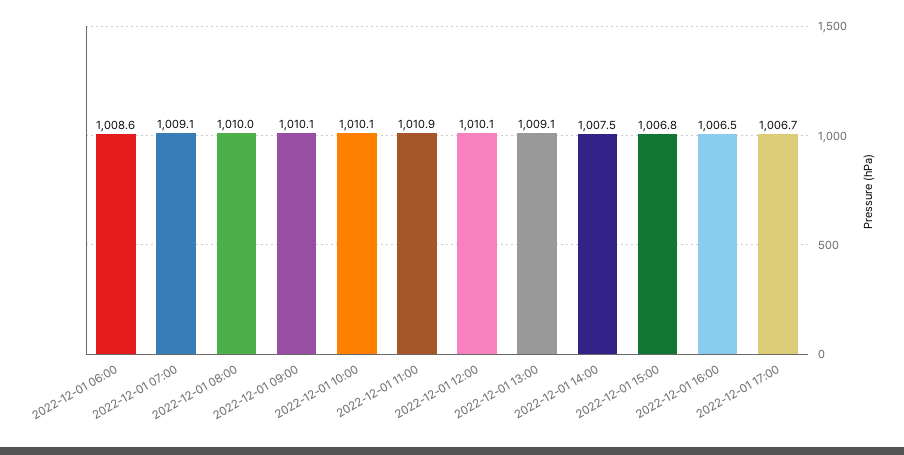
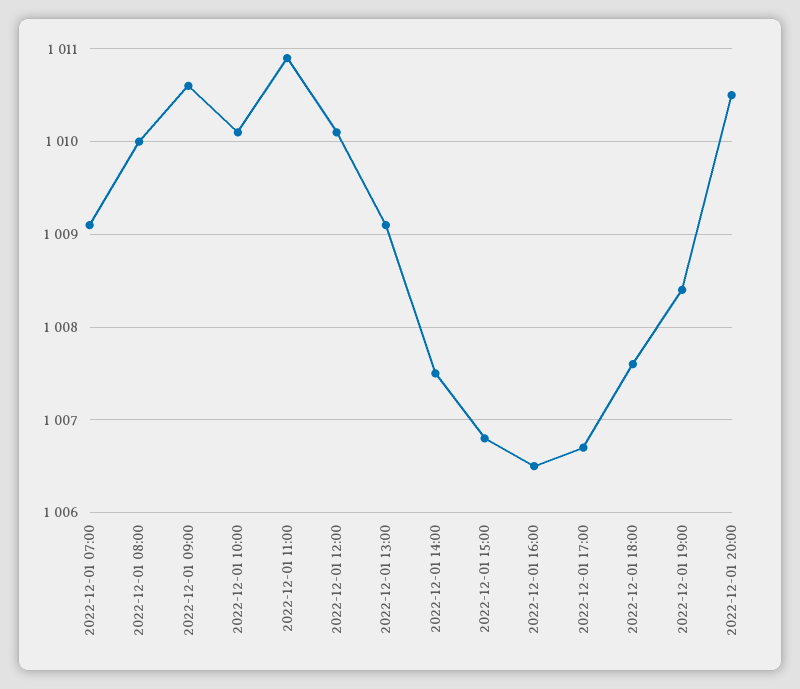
2022-12-01 06:00: 1008.6 -> none
2022-12-01 09:00: 1010.1 -> 1010.6
2022-12-01 18:00: none -> 1007.6
2022-12-01 19:00: none -> 1008.4
2022-12-01 20:00: none -> 1010.5

